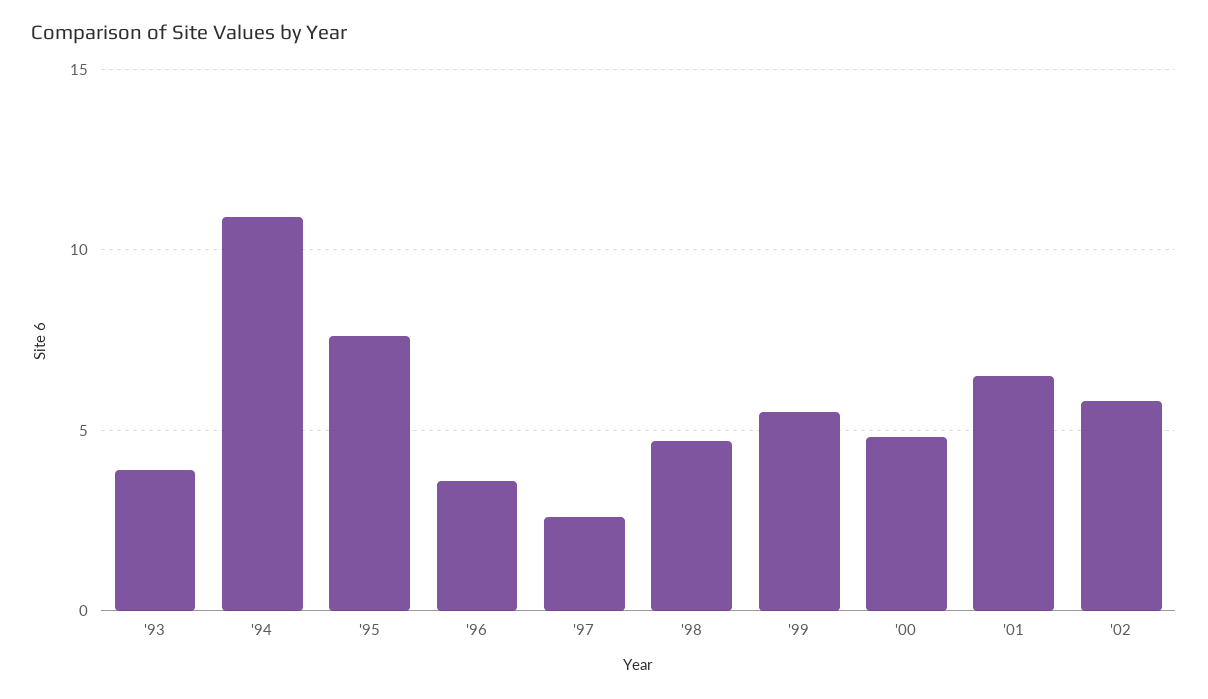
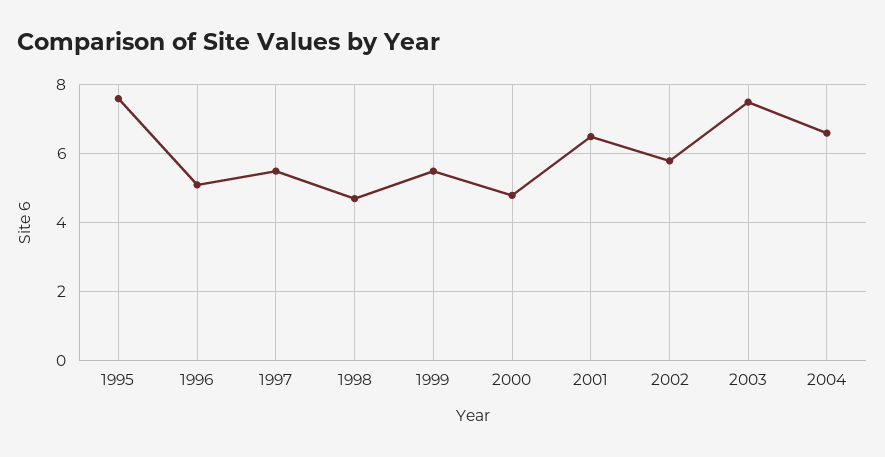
'93: 4 -> none
'94: 11 -> none
'96: 3.5 -> 5
'97: 2.5 -> 5.5
2003: none -> 7.5
2004: none -> 6.5

